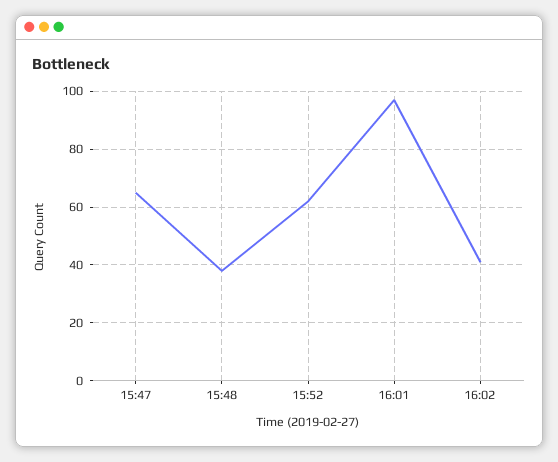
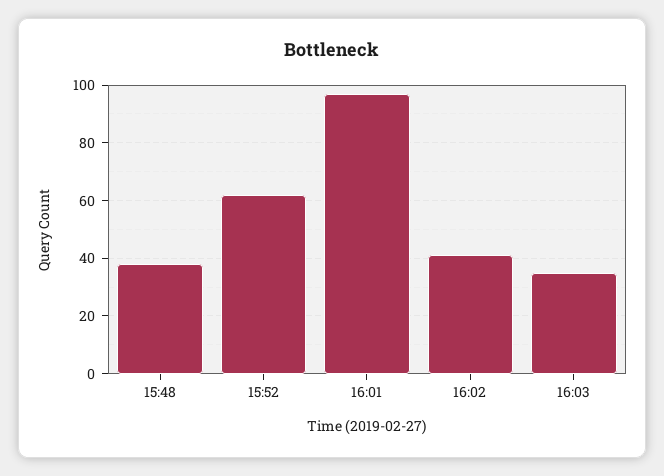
15:47: 65 -> none
16:03: none -> 35

